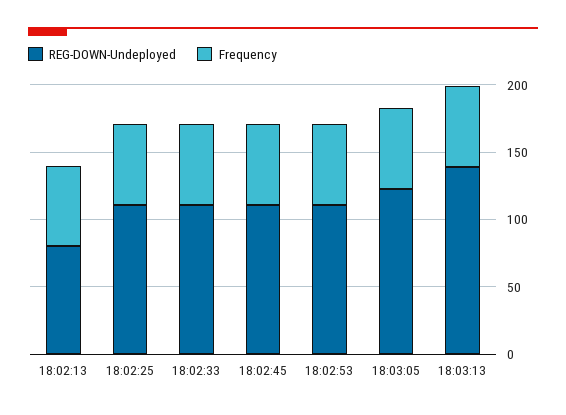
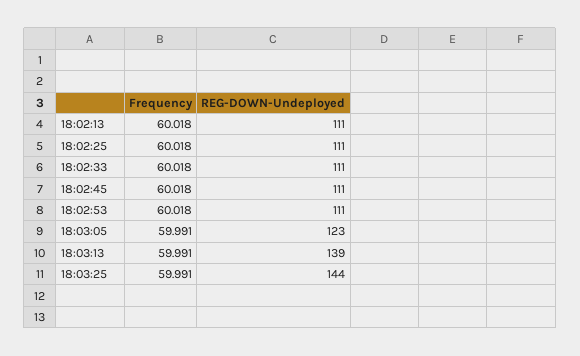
REG-DOWN-Undeployed, 18:02:13: 80 -> 111
Frequency, 18:03:25: none -> 59.991
REG-DOWN-Undeployed, 18:03:25: none -> 144

